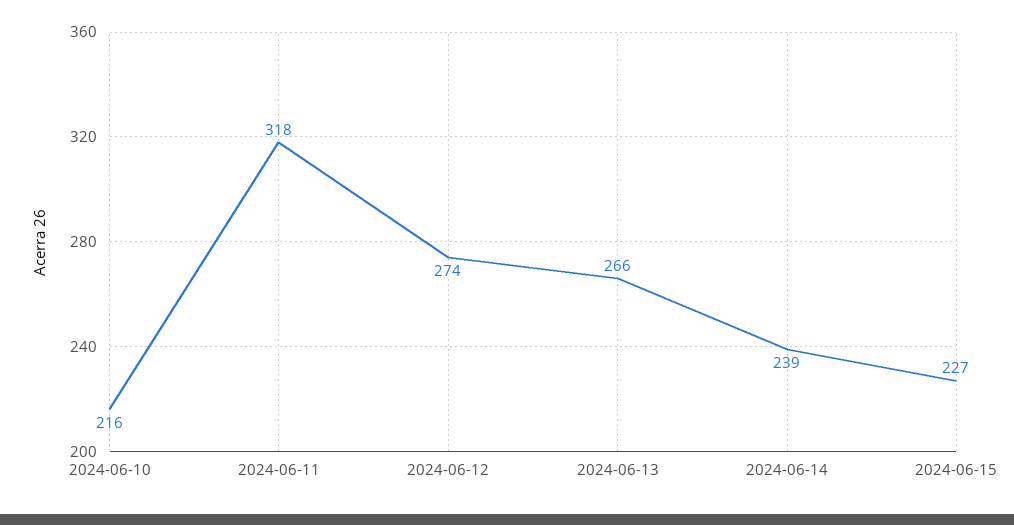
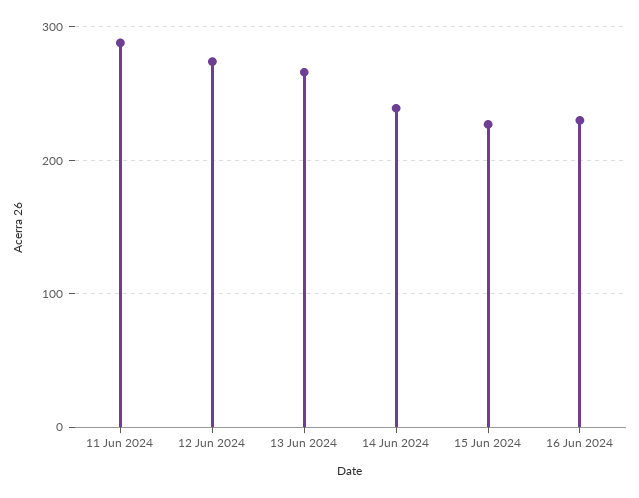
2024-06-10: 216 -> none
2024-06-11: 318 -> 290
16 Jun 2024: none -> 230

